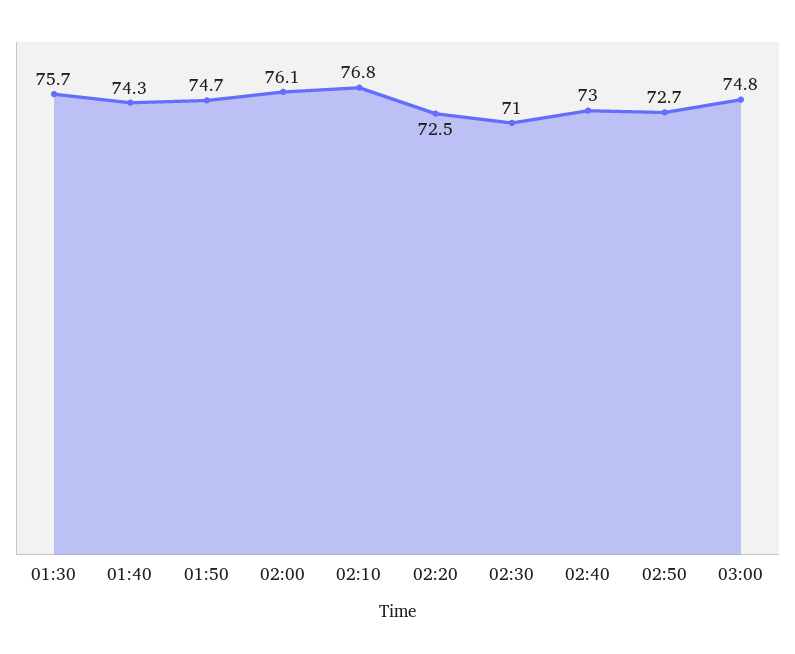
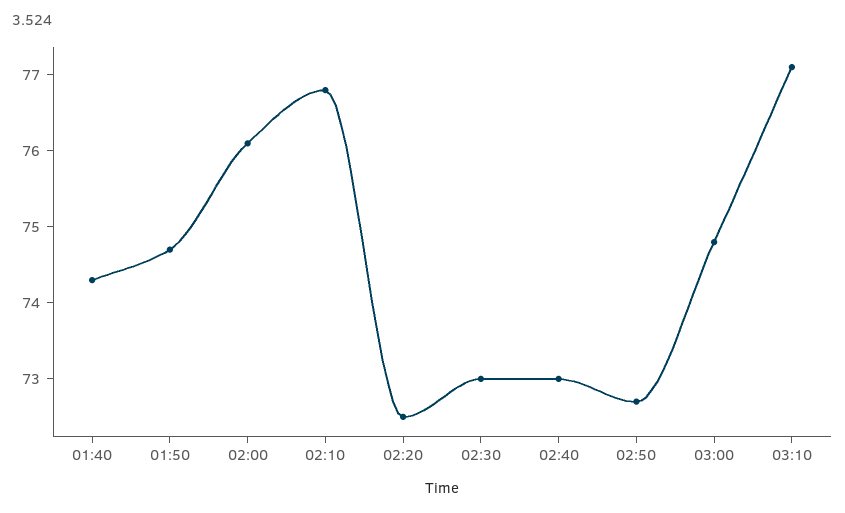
01:30: 75.7 -> none
02:30: 71 -> 73
03:10: none -> 77

